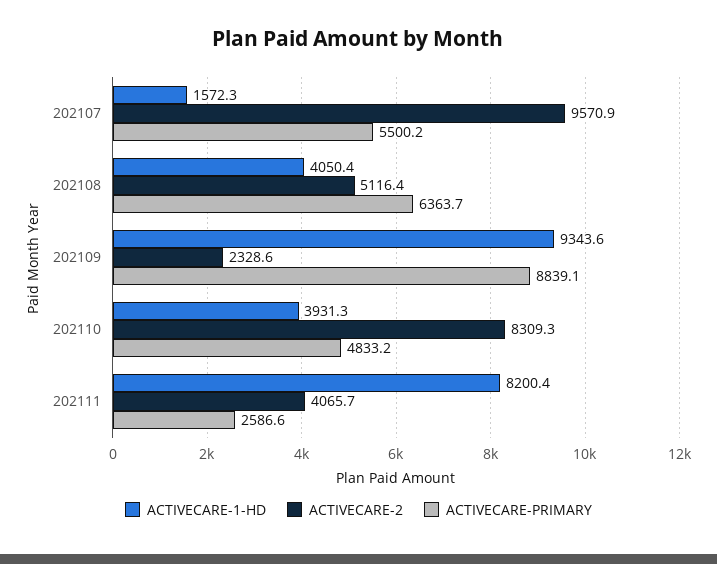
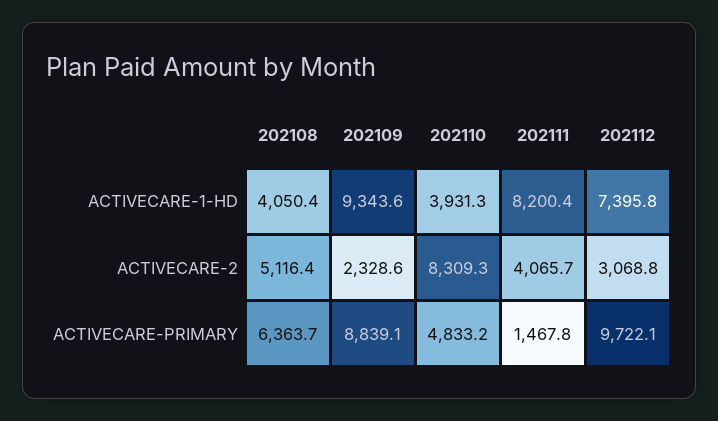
ACTIVECARE-1-HD, 202107: 1572.3 -> none
ACTIVECARE-2, 202107: 9570.9 -> none
ACTIVECARE-PRIMARY, 202107: 5500.2 -> none
ACTIVECARE-PRIMARY, 202111: 2586.6 -> 1467.8
ACTIVECARE-1-HD, 202112: none -> 7395.8
ACTIVECARE-2, 202112: none -> 3068.8
ACTIVECARE-PRIMARY, 202112: none -> 9722.1

